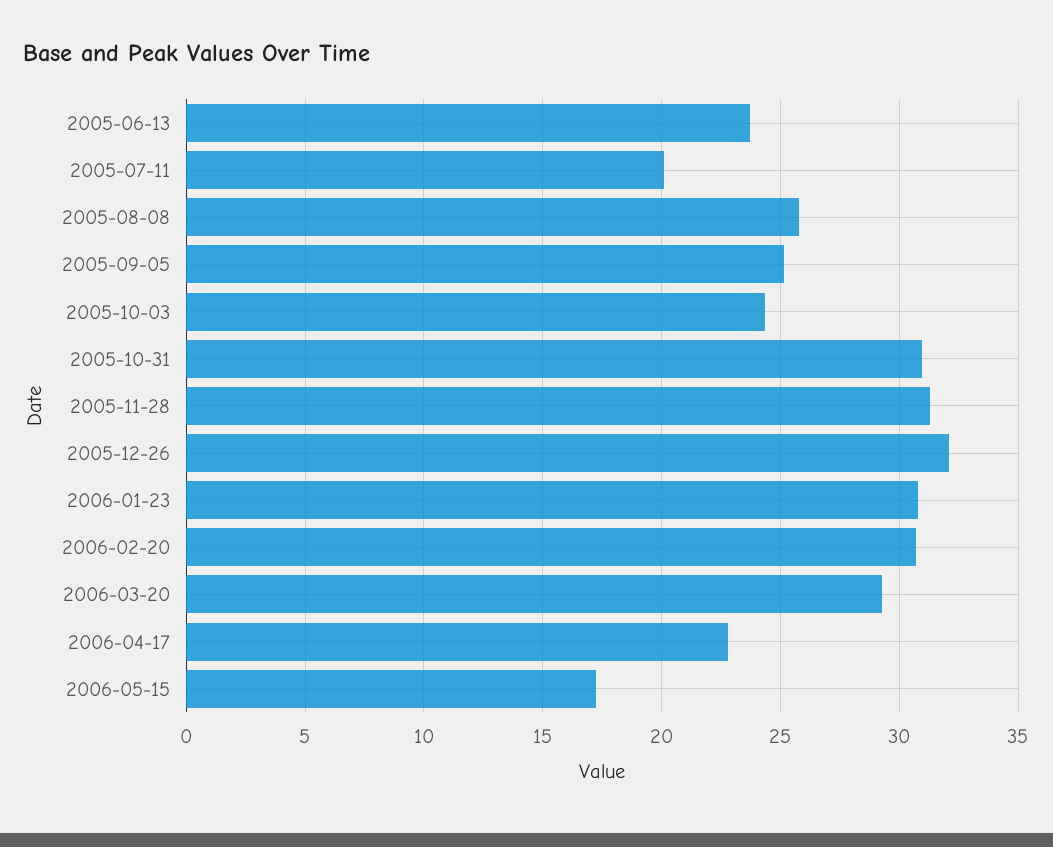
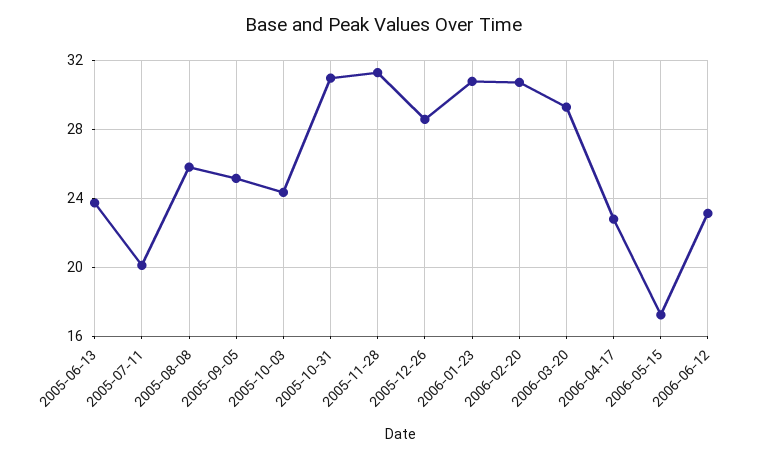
2005-12-26: 32 -> 28.5
2006-06-12: none -> 23

